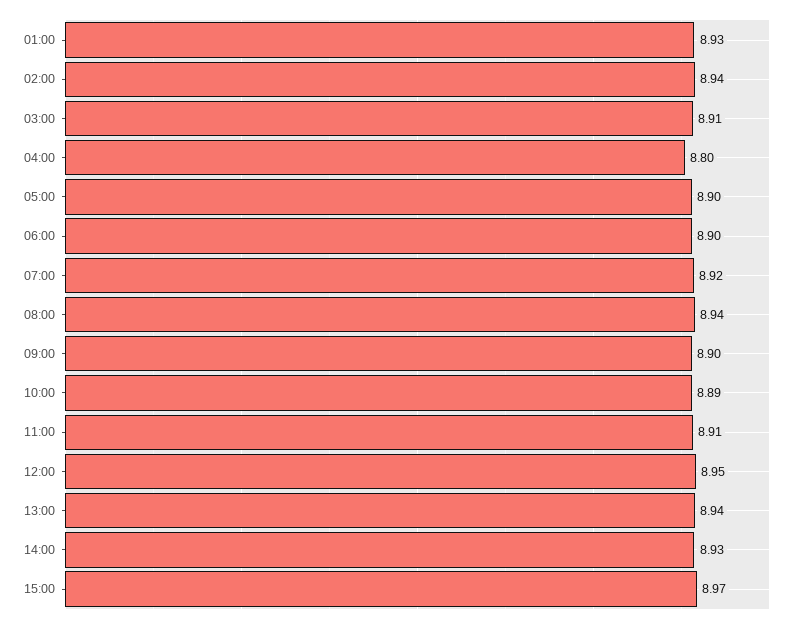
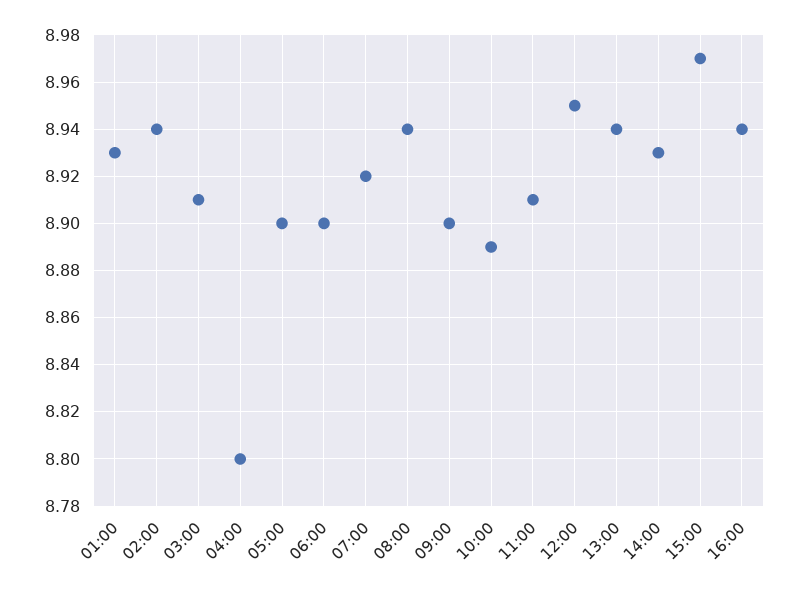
16:00: none -> 8.94

